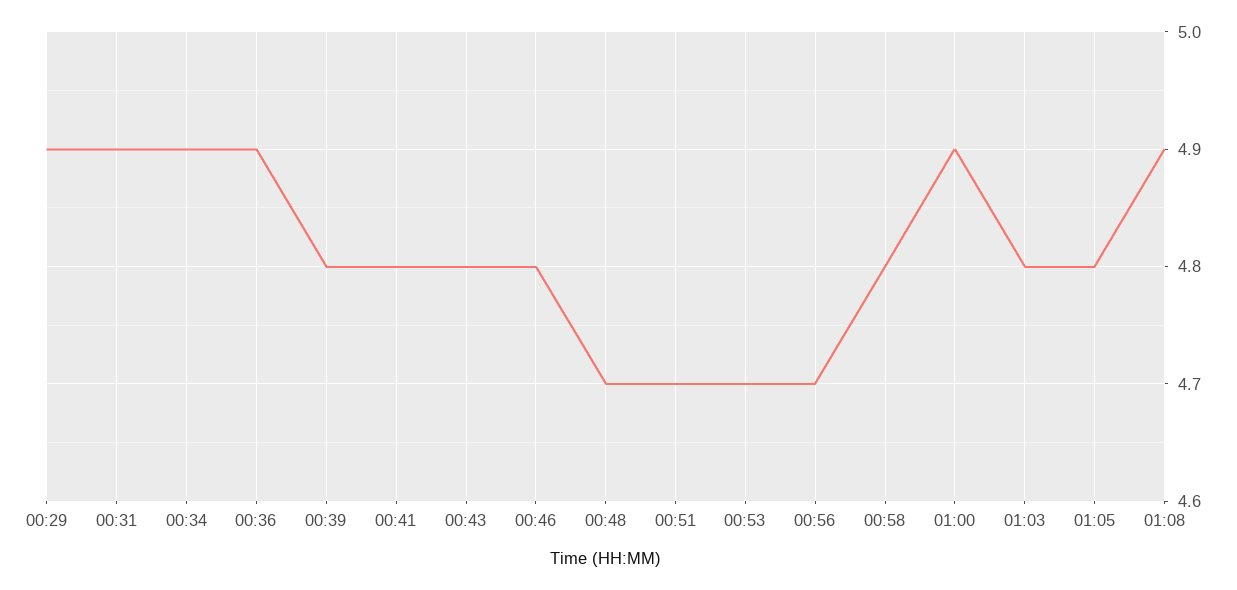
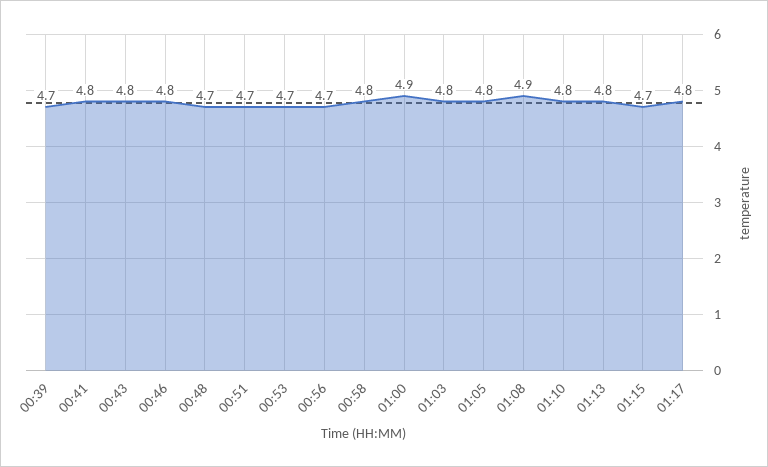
00:29: 4.9 -> none
00:31: 4.9 -> none
00:34: 4.9 -> none
00:36: 4.9 -> none
00:39: 4.8 -> 4.7
01:10: none -> 4.8
01:13: none -> 4.8
01:15: none -> 4.7
01:17: none -> 4.8

